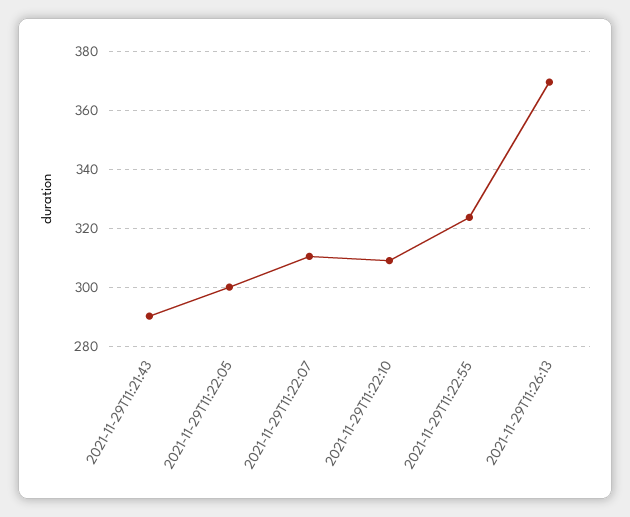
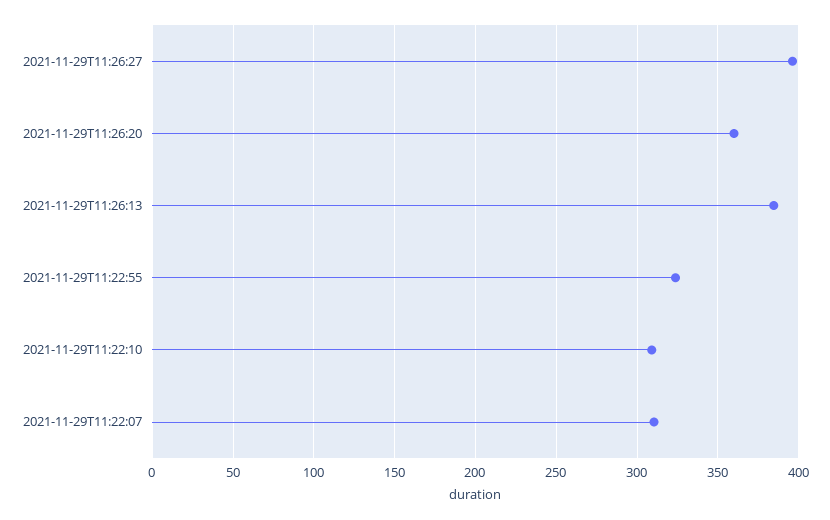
2021-11-29T11:21:43: 290 -> none
2021-11-29T11:22:05: 300 -> none
2021-11-29T11:26:13: 370 -> 385
2021-11-29T11:26:27: none -> 395
2021-11-29T11:26:20: none -> 360

